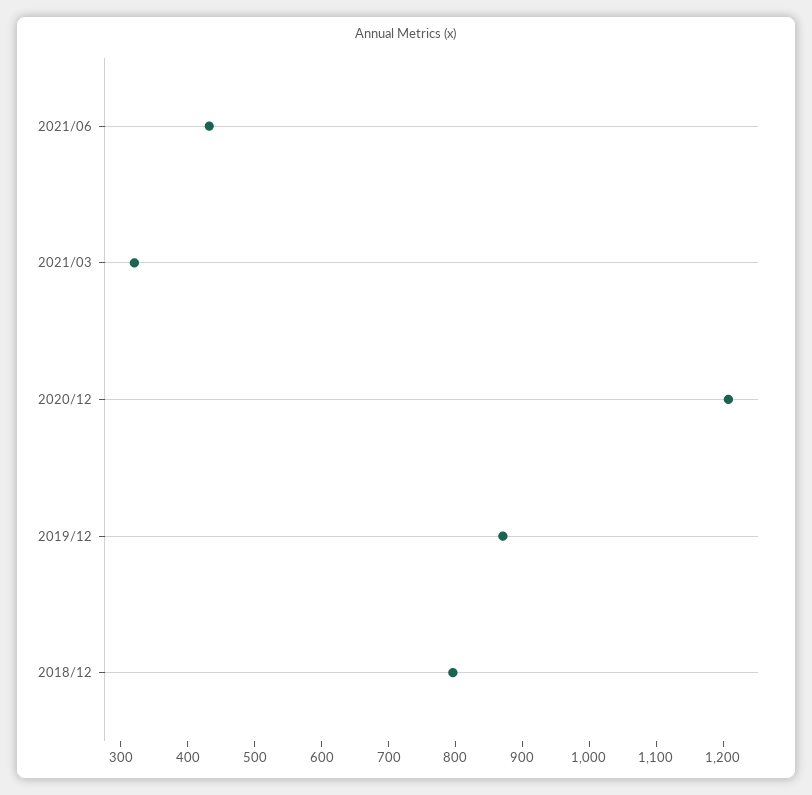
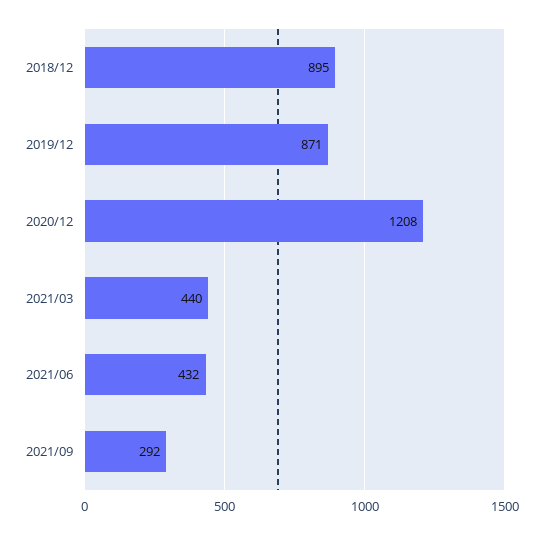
2021/03: 320 -> 440
2018/12: 800 -> 895
2021/09: none -> 292

